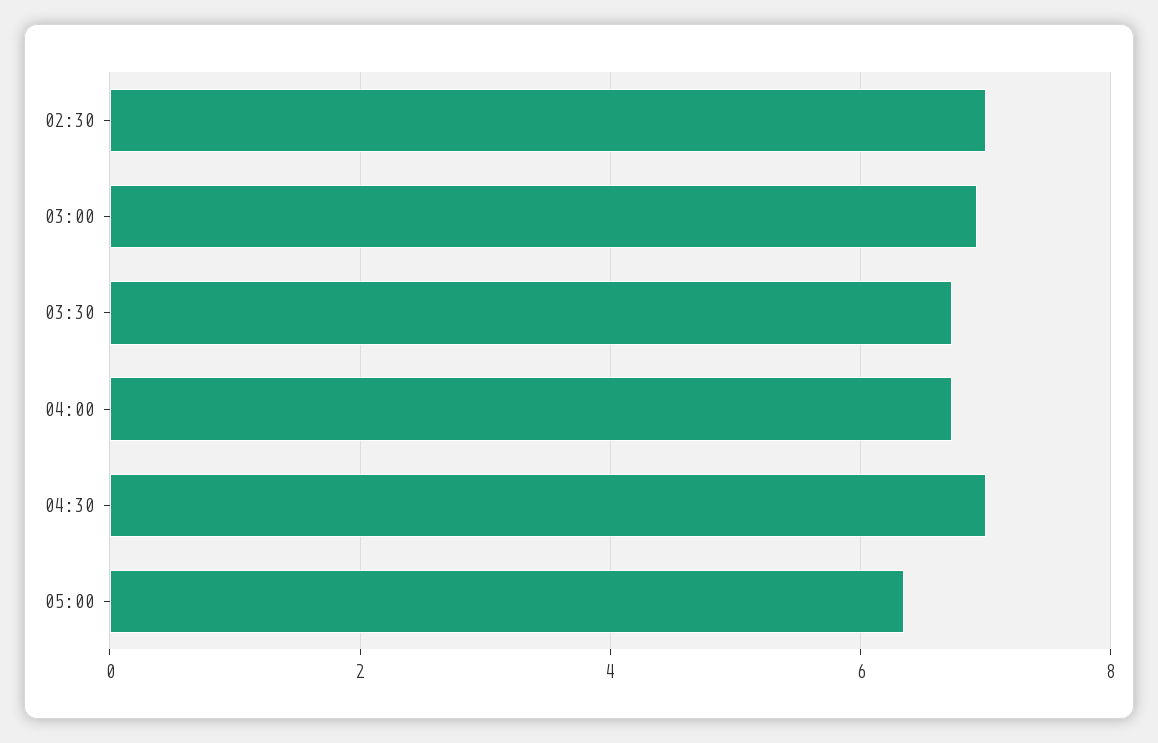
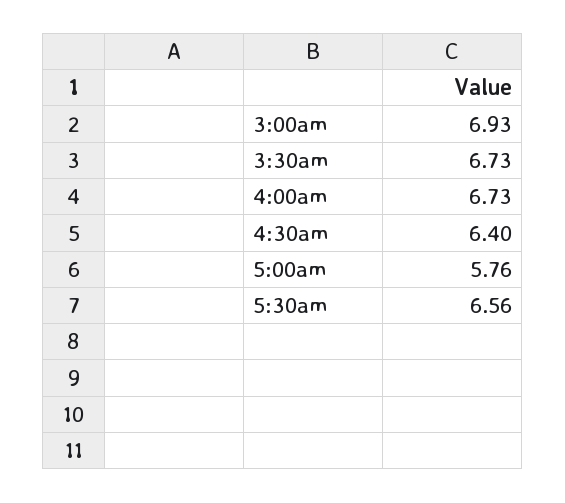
02:30: 7 -> none
04:30: 7 -> 6.4
05:00: 6.4 -> 5.76
5:30am: none -> 6.56

